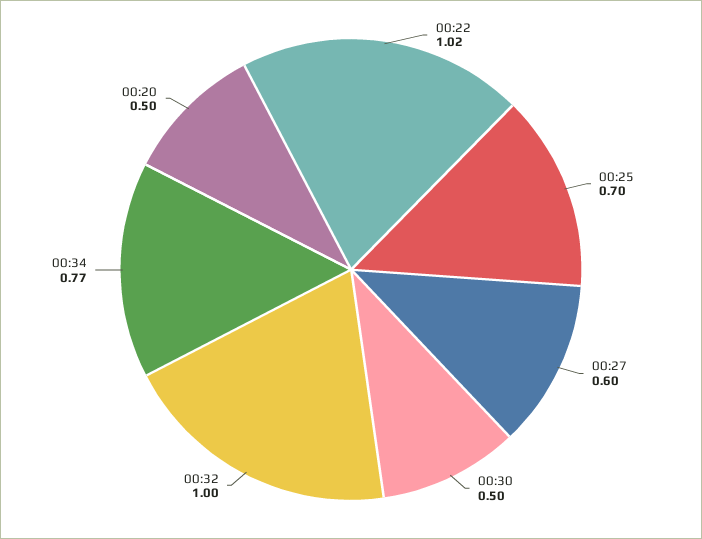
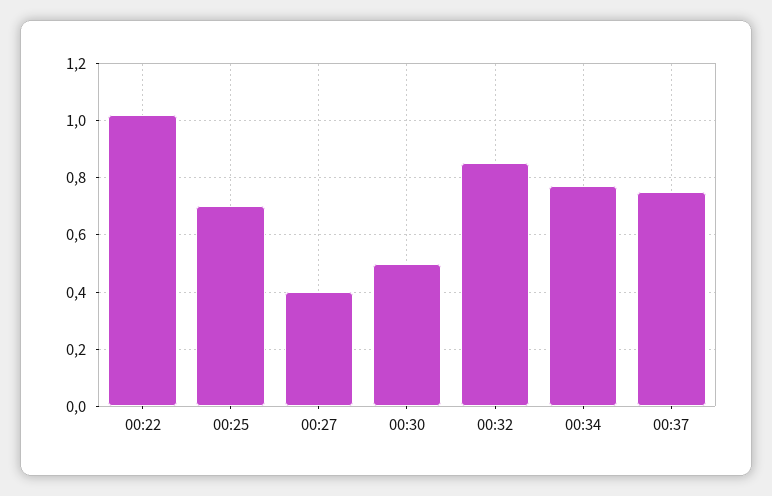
00:27: 0.6 -> 0.4
00:32: 1 -> 0.85
00:20: 0.5 -> none
00:37: none -> 0.75

